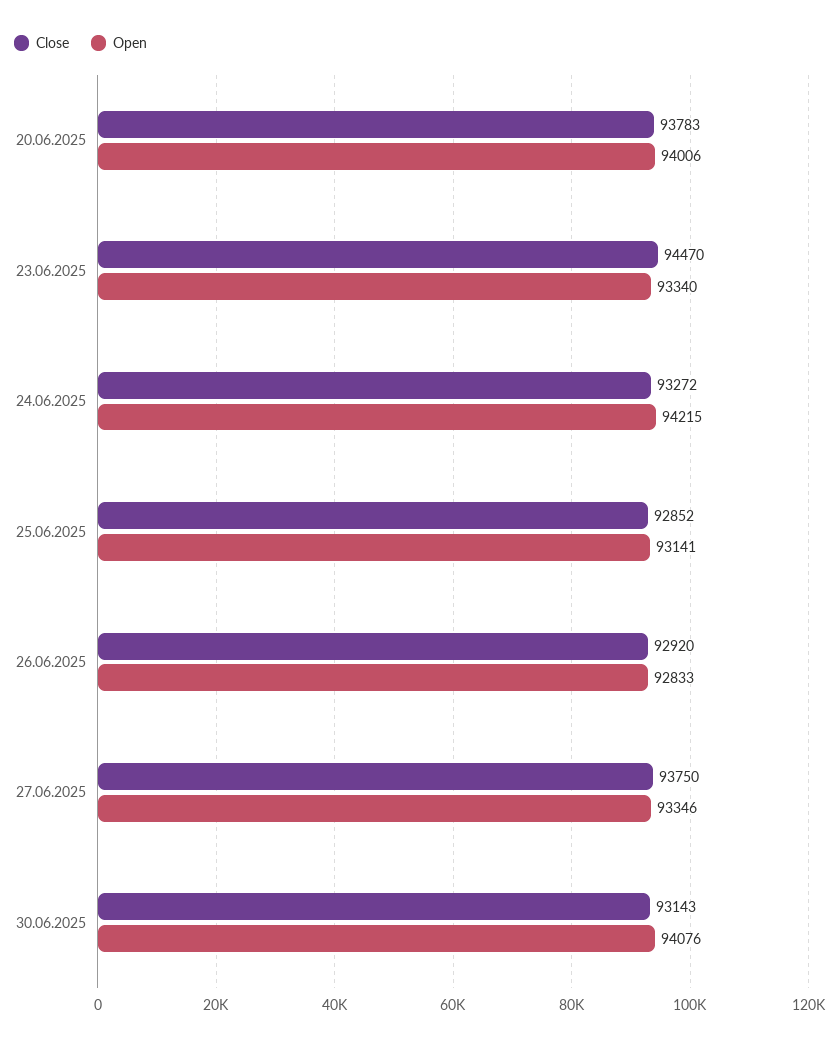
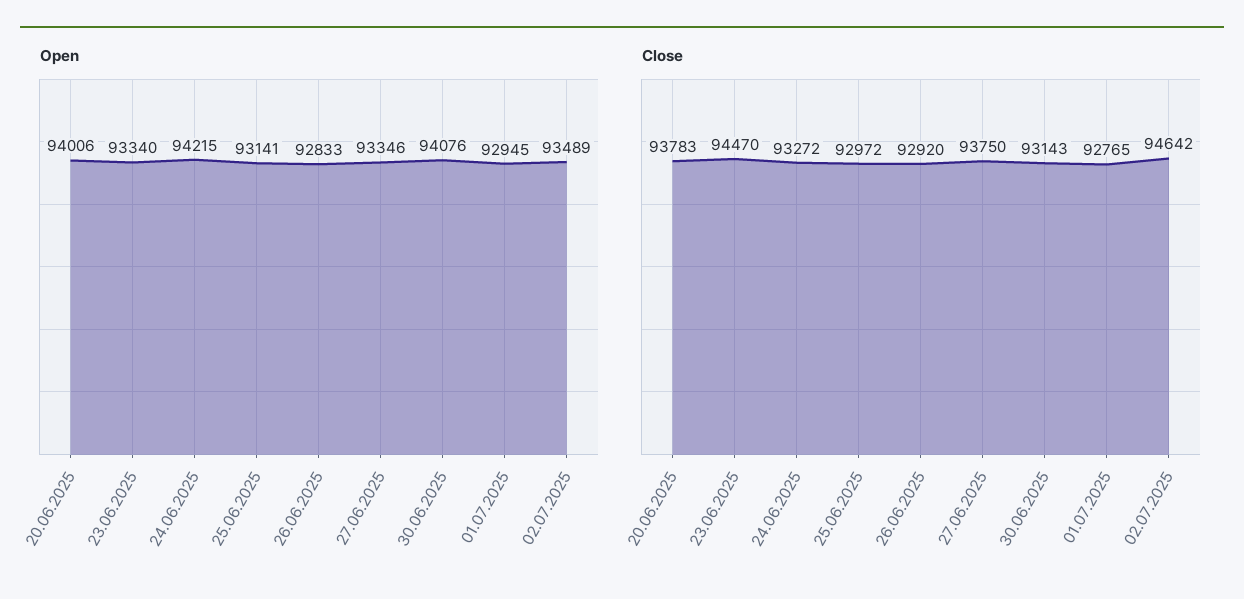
Close, 25.06.2025: 92852 -> 92972
Open, 01.07.2025: none -> 92945
Open, 02.07.2025: none -> 93489
Close, 01.07.2025: none -> 92765
Close, 02.07.2025: none -> 94642

